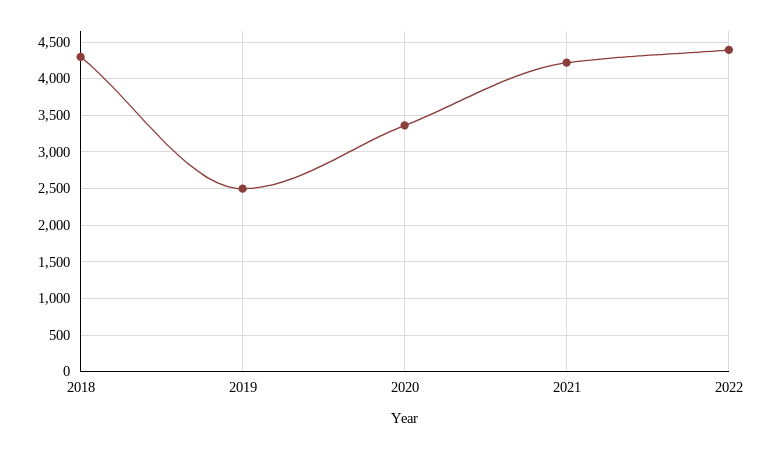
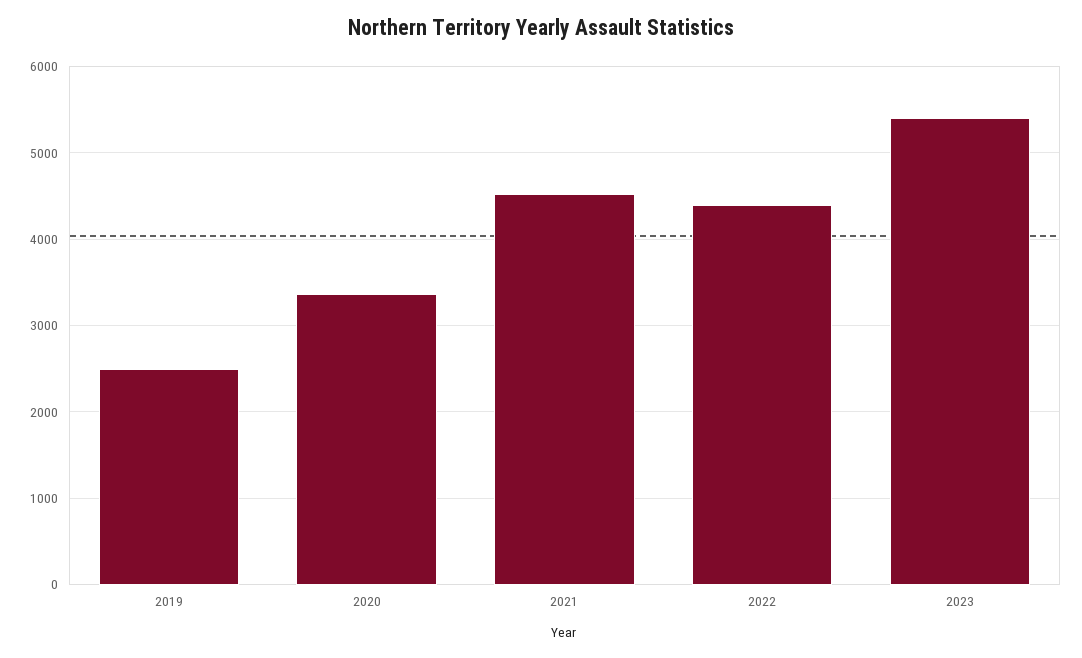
2018: 4300 -> none
2021: 4200 -> 4500
2023: none -> 5400

